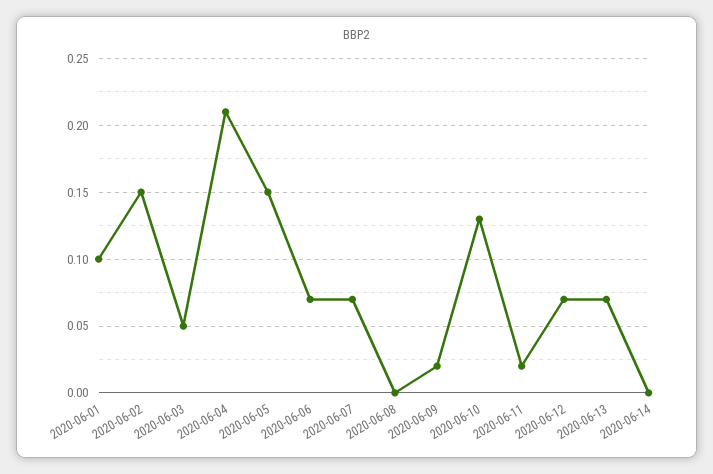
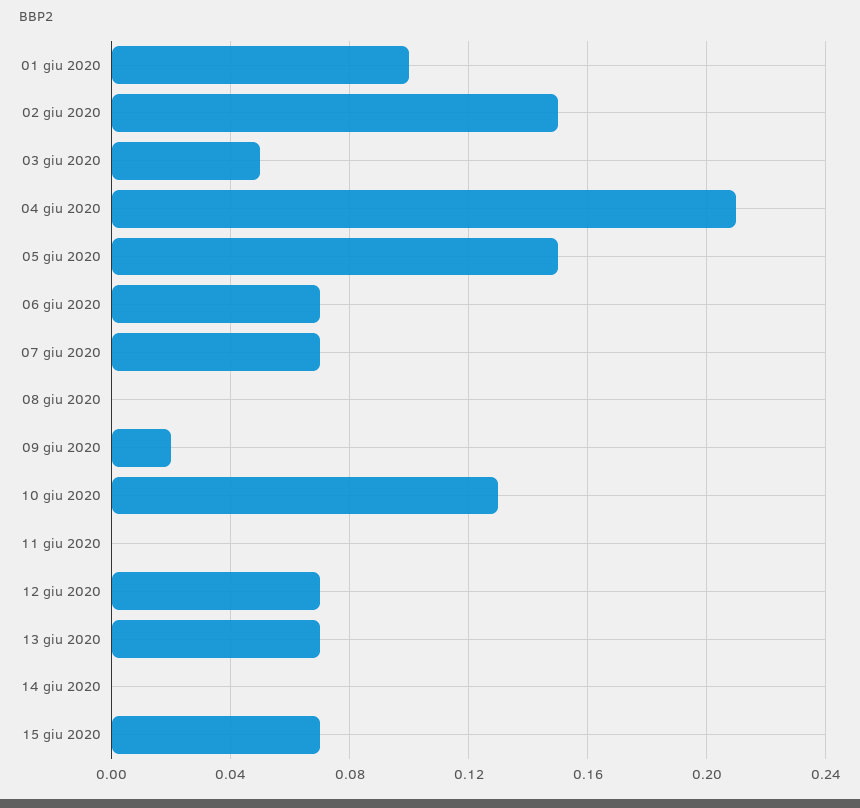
2020-06-11: 0.02 -> 0
15 giu 2020: none -> 0.07

